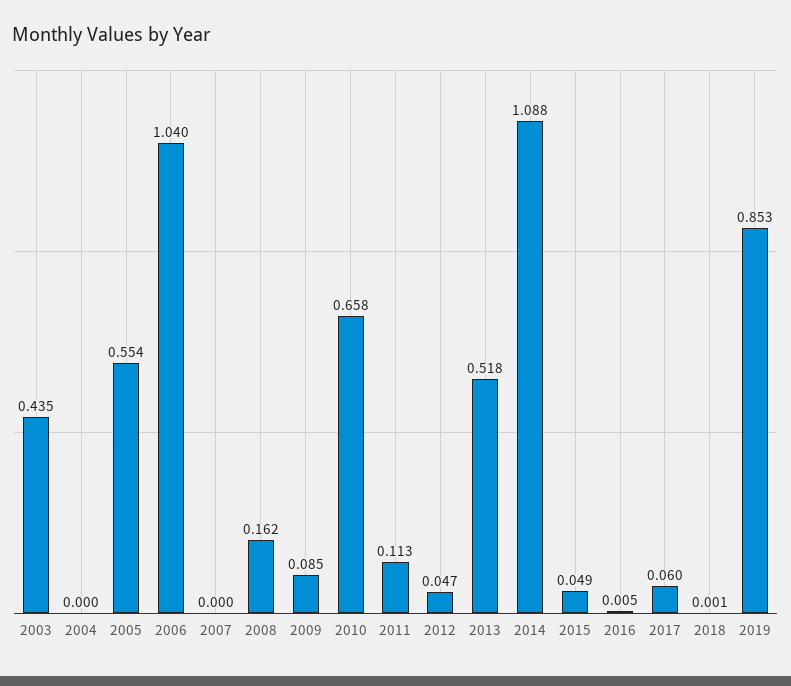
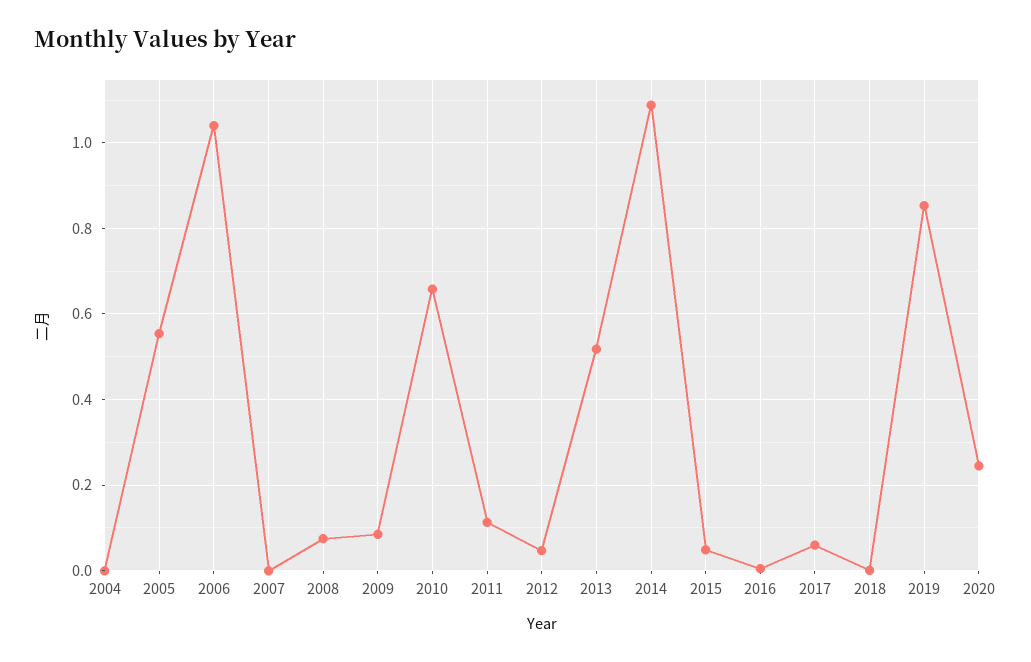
2003: 0.435 -> none
2008: 0.162 -> 0.08
2020: none -> 0.24

